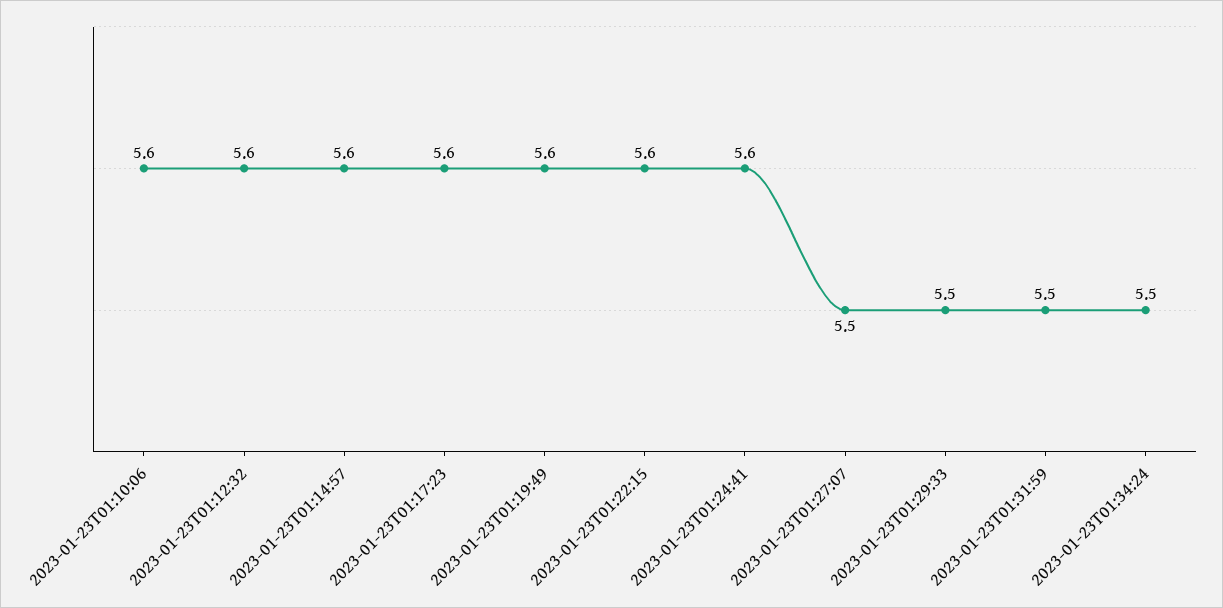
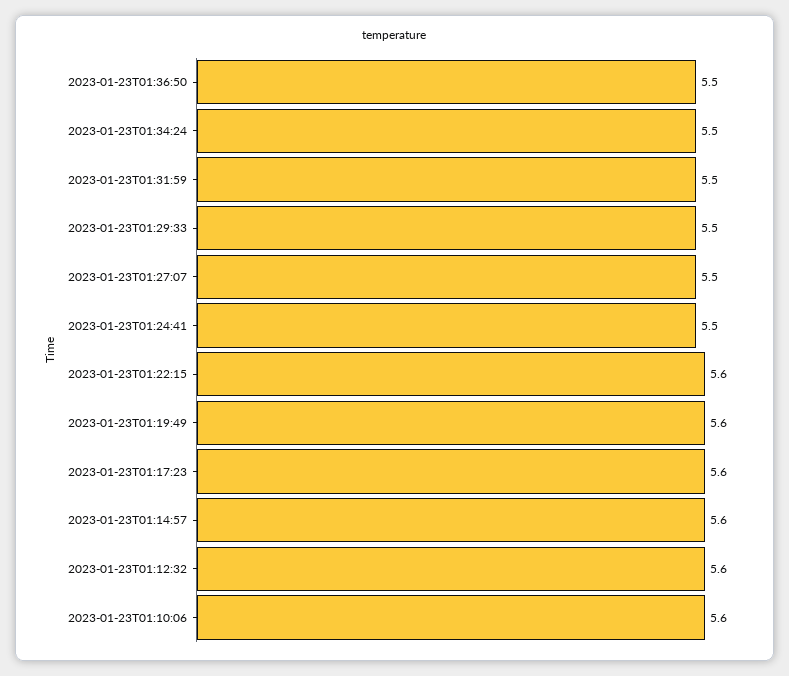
2023-01-23T01:24:41: 5.6 -> 5.5
2023-01-23T01:36:50: none -> 5.5

